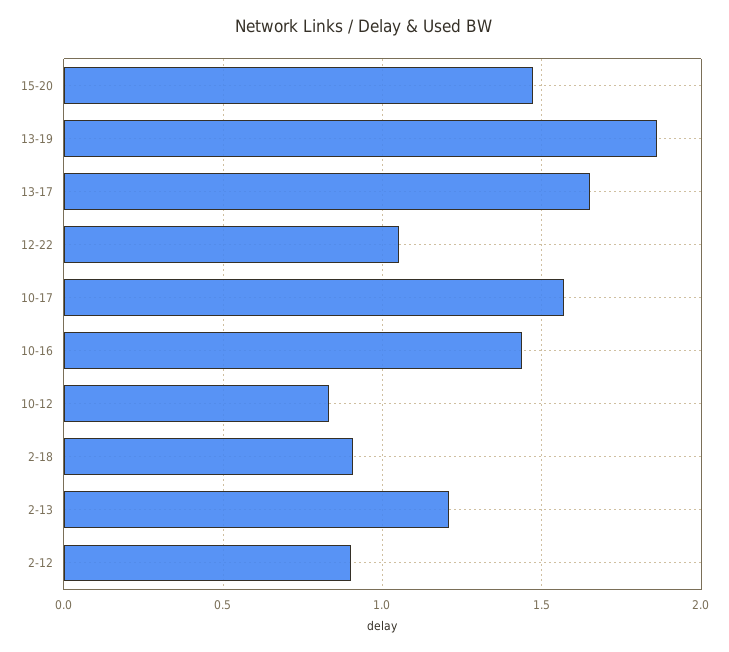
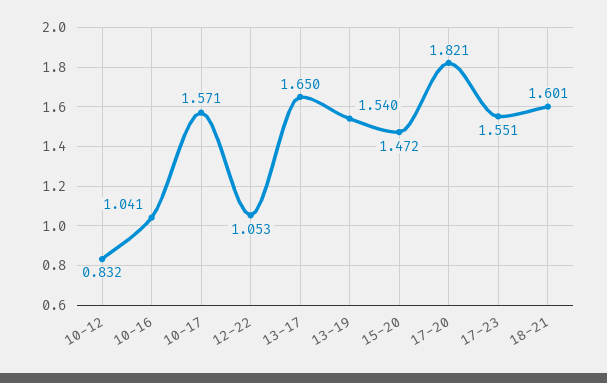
13-19: 1.85 -> 1.54
10-16: 1.45 -> 1.041
2-18: 0.9 -> none
2-13: 1.2 -> none
2-12: 0.9 -> none
17-20: none -> 1.821
17-23: none -> 1.551
18-21: none -> 1.601

